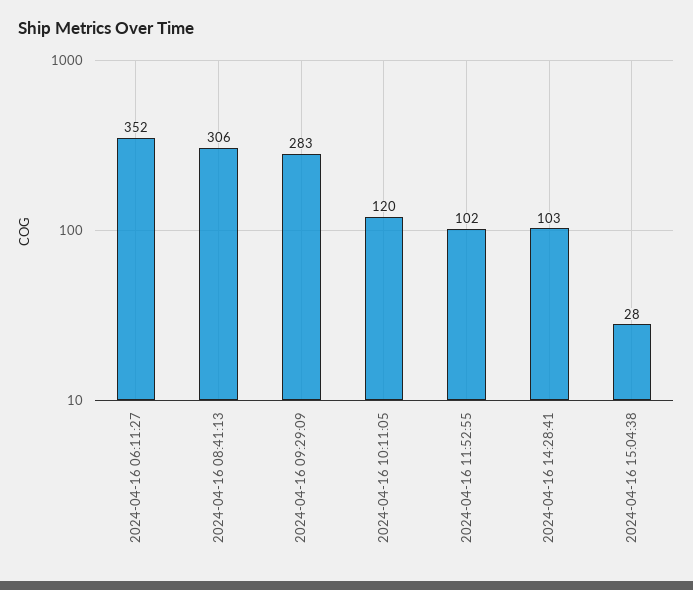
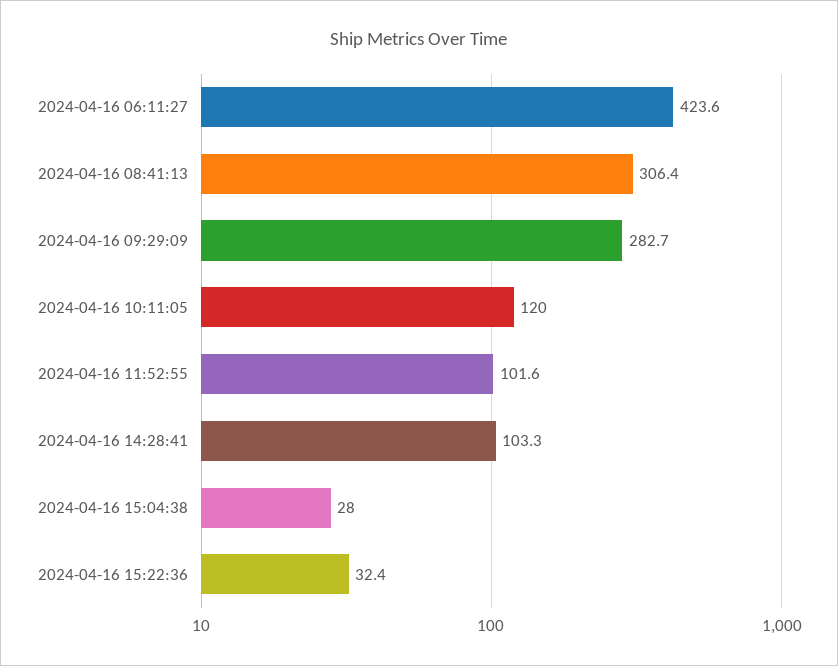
2024-04-16 06:11:27: 352 -> 423.6
2024-04-16 15:22:36: none -> 32.4

